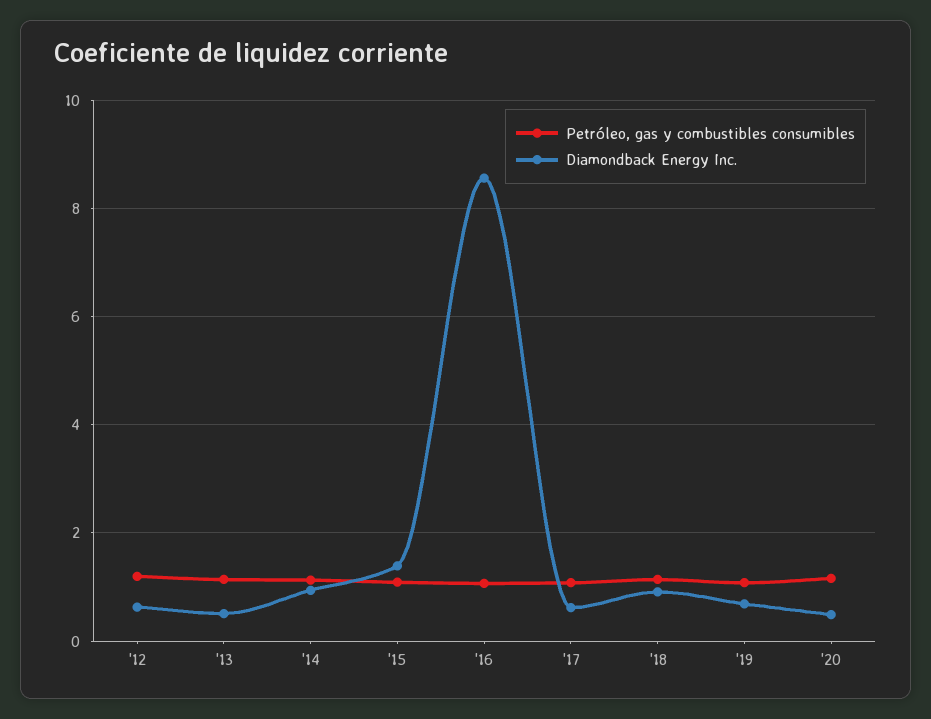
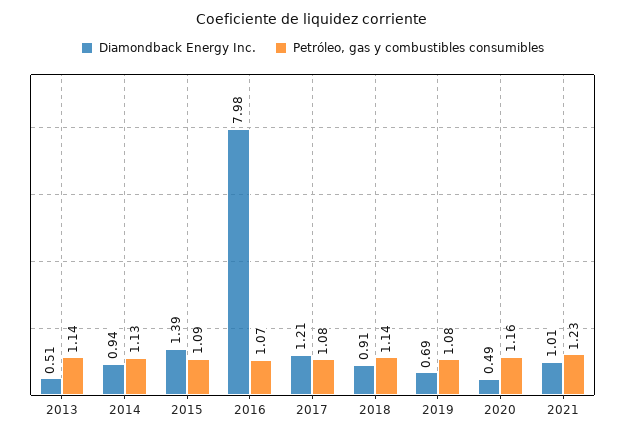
Petróleo, gas y combustibles consumibles, '12: 1.2 -> none
Diamondback Energy Inc., '12: 0.6 -> none
Diamondback Energy Inc., '16: 8.6 -> 7.98
Diamondback Energy Inc., '17: 0.6 -> 1.21
Diamondback Energy Inc., 2021: none -> 1.01
Petróleo, gas y combustibles consumibles, 2021: none -> 1.23

